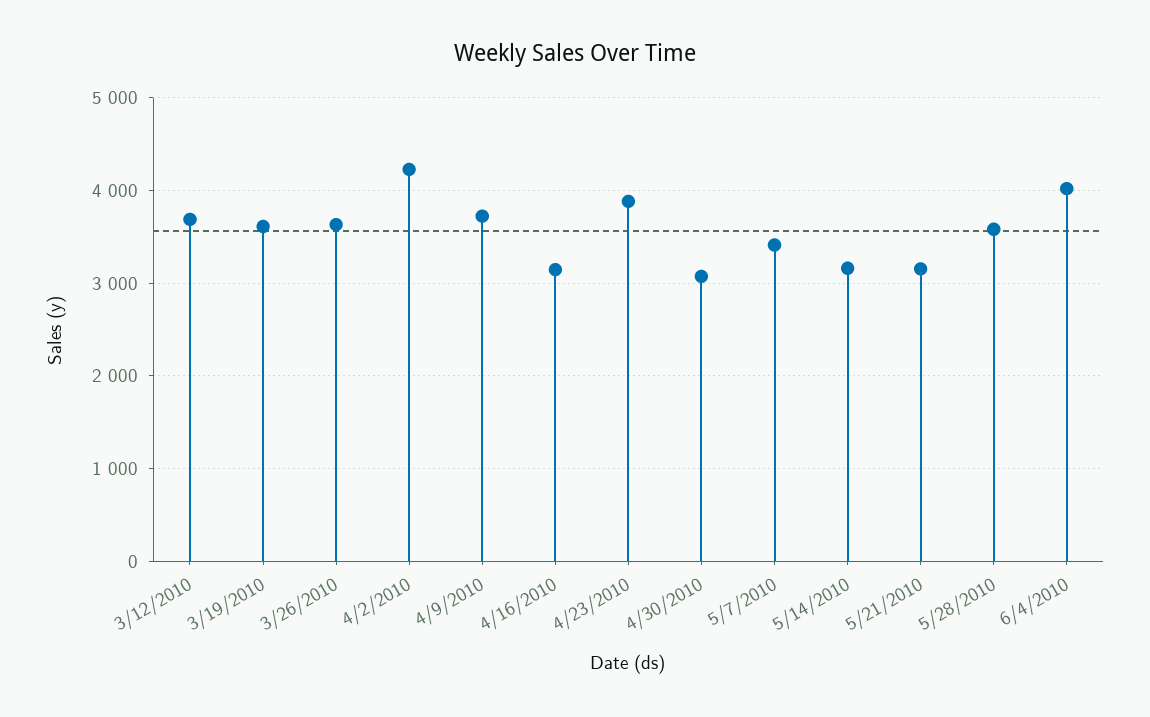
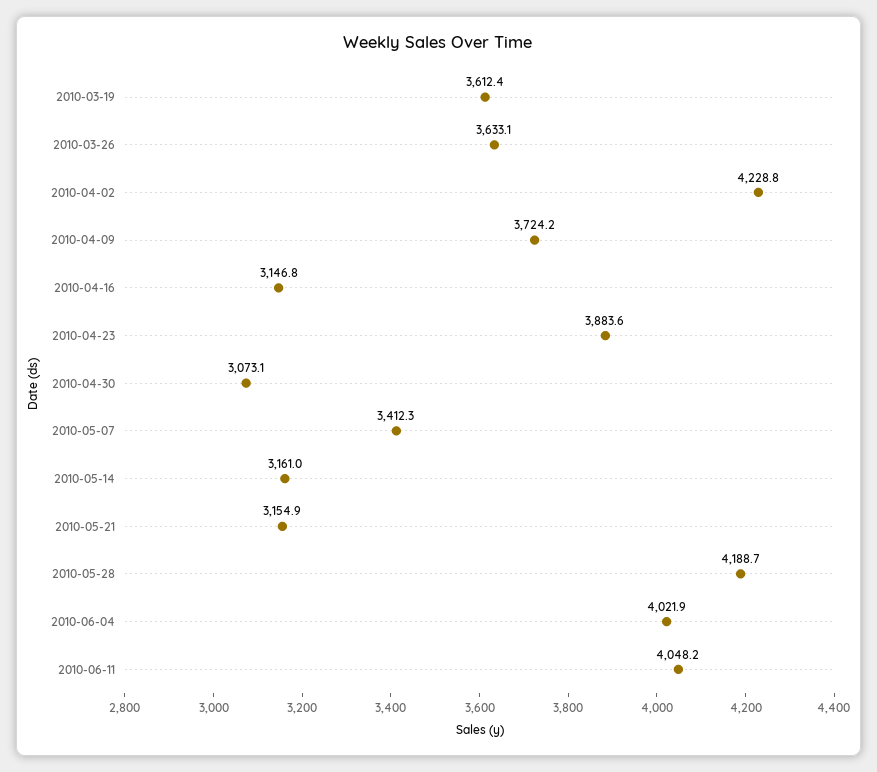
3/12/2010: 3700 -> none
5/28/2010: 3600 -> 4188.7
2010-06-11: none -> 4048.2

